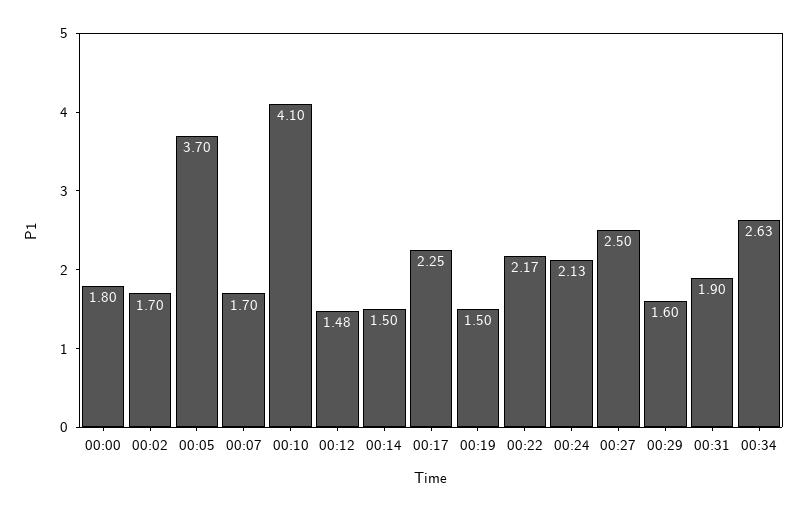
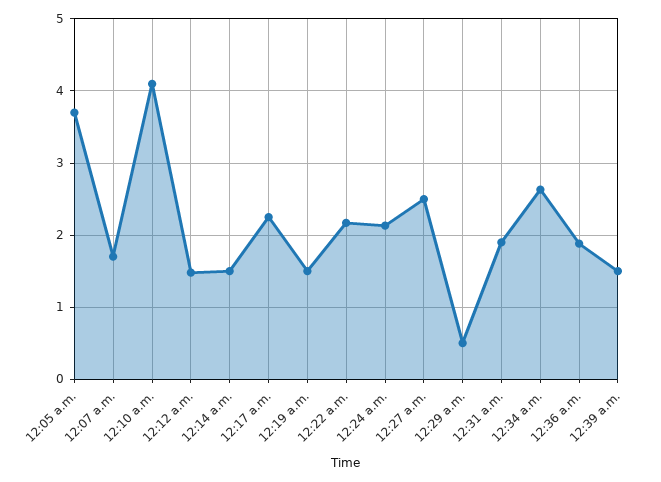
00:00: 1.8 -> none
00:02: 1.7 -> none
00:29: 1.6 -> 0.5
12:36 a.m.: none -> 1.9
12:39 a.m.: none -> 1.5

